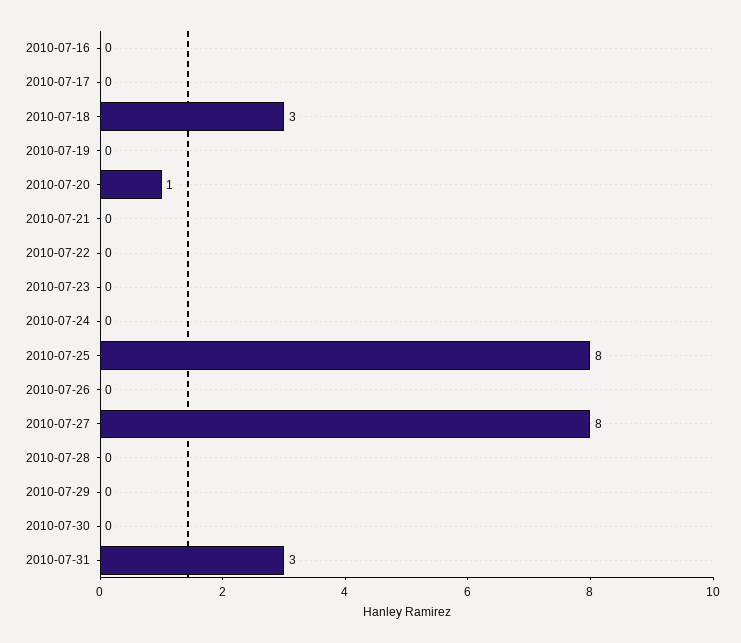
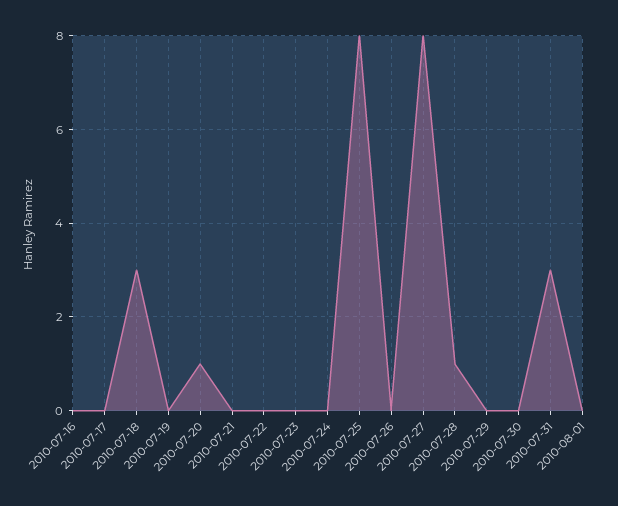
2010-07-28: 0 -> 1
2010-08-01: none -> 0

